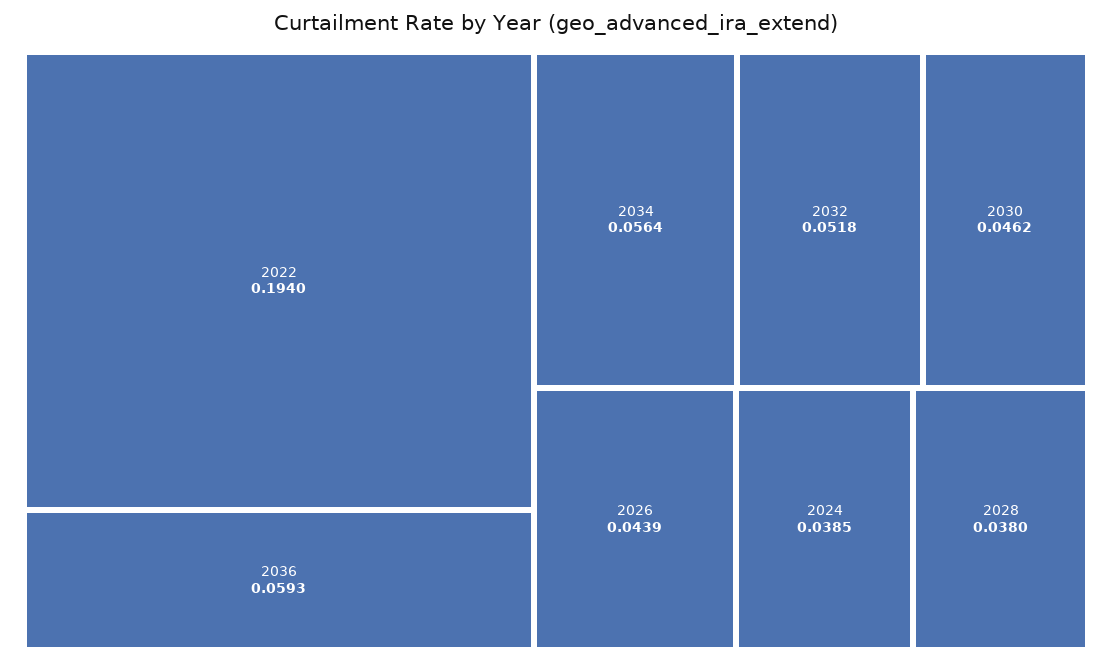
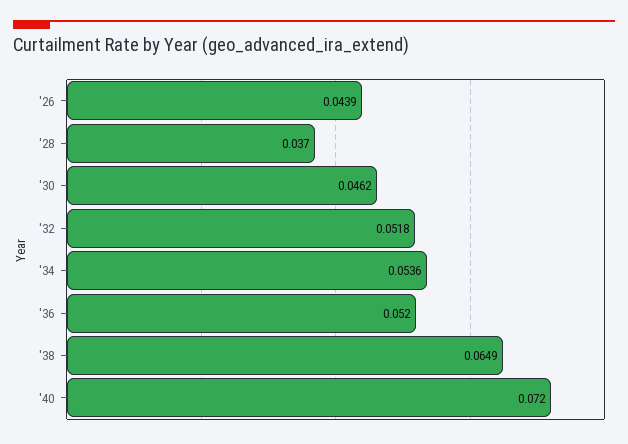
2022: 0.194 -> none
2036: 0.0593 -> 0.052
2034: 0.0564 -> 0.0536
2024: 0.0385 -> none
2028: 0.038 -> 0.037
'38: none -> 0.0649
'40: none -> 0.072

